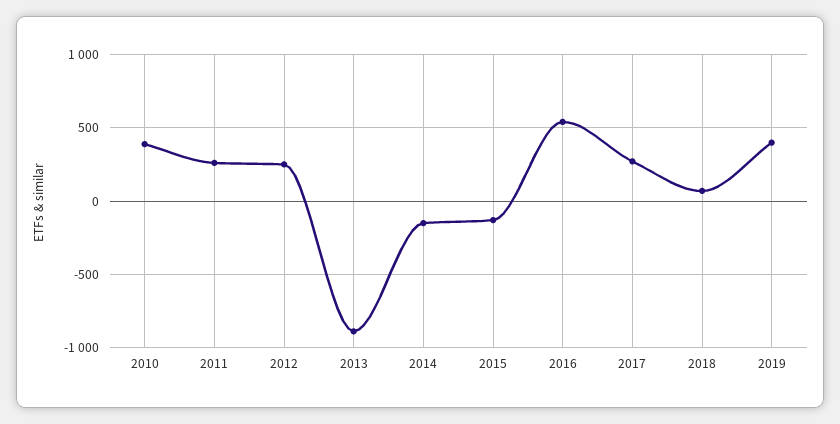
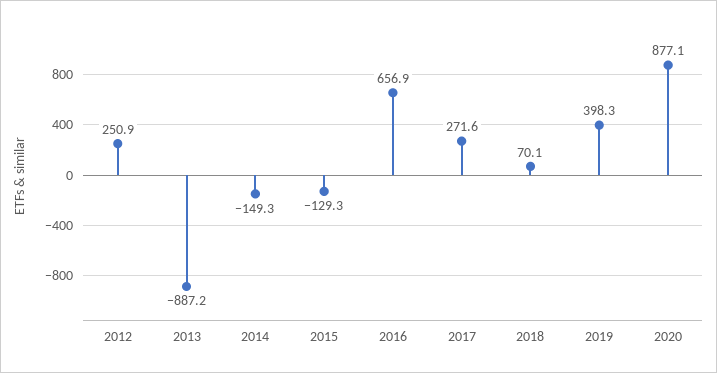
2010: 400 -> none
2011: 250 -> none
2016: 550 -> 656.9
2020: none -> 877.1

